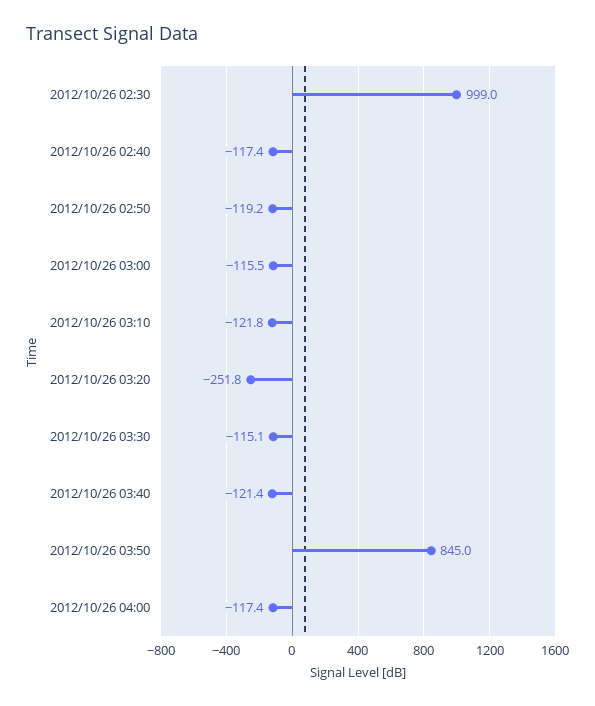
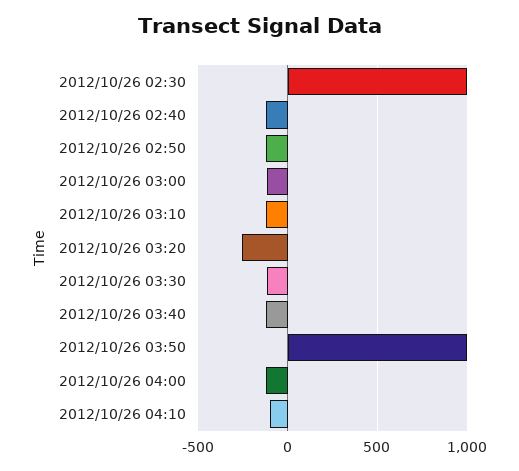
2012/10/26 03:50: 845 -> 1000
2012/10/26 04:10: none -> -100

